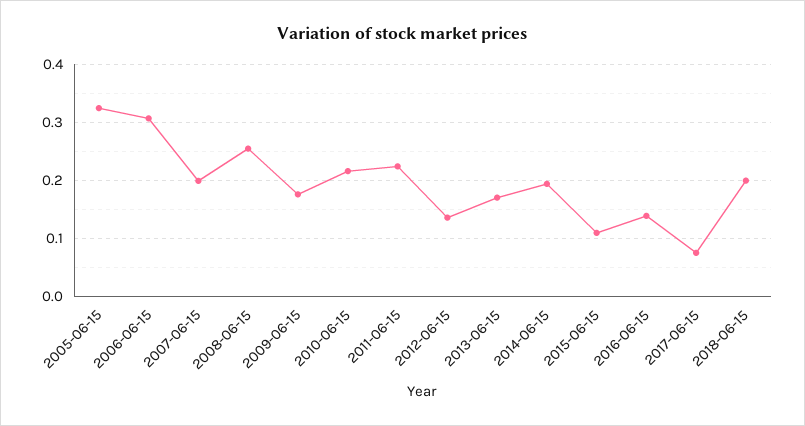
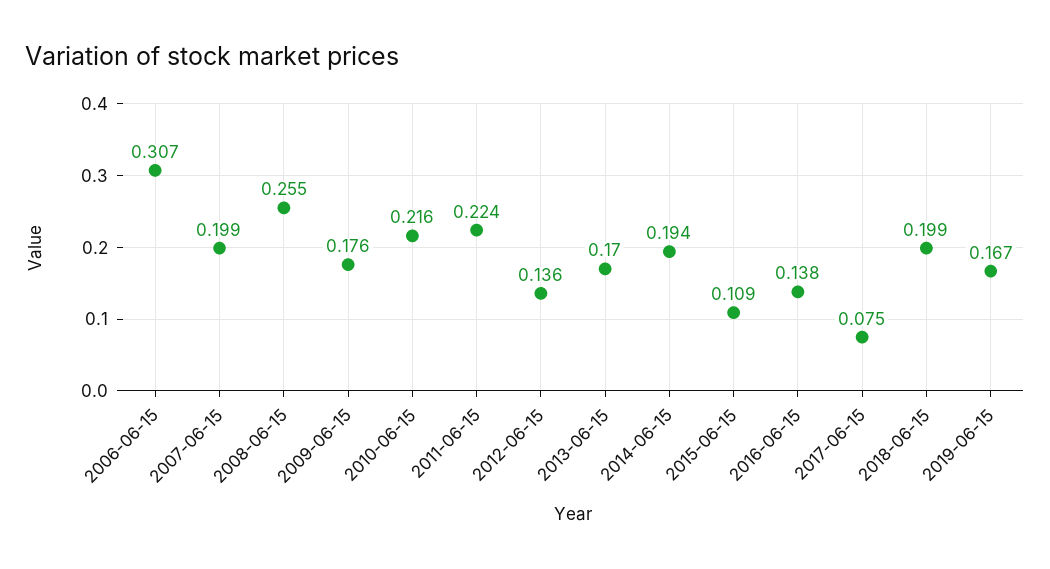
2005-06-15: 0.32 -> none
2019-06-15: none -> 0.167

